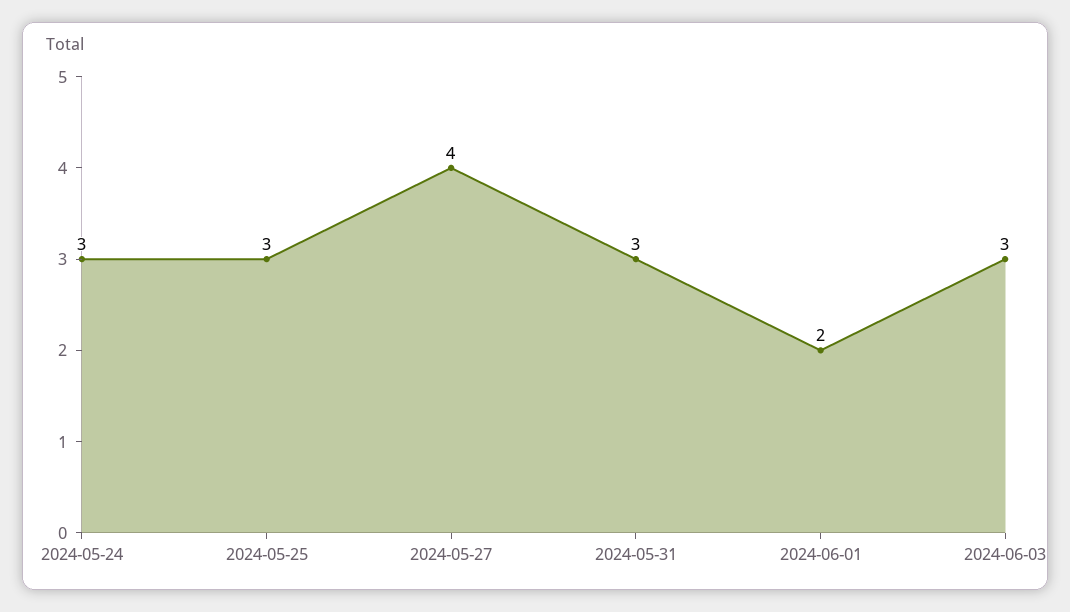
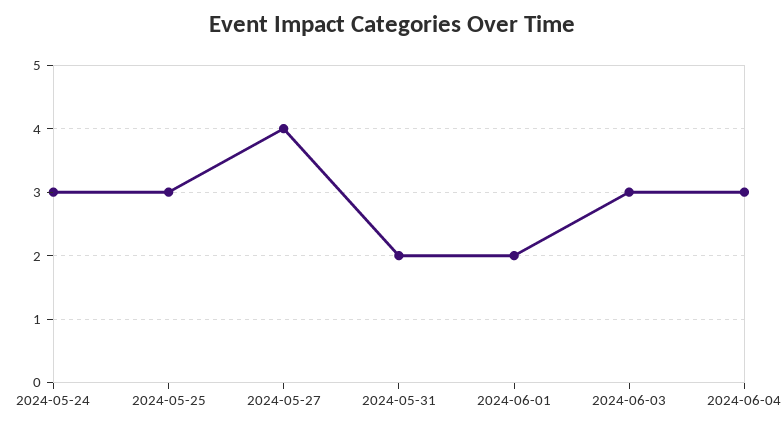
2024-05-31: 3 -> 2
2024-06-04: none -> 3

